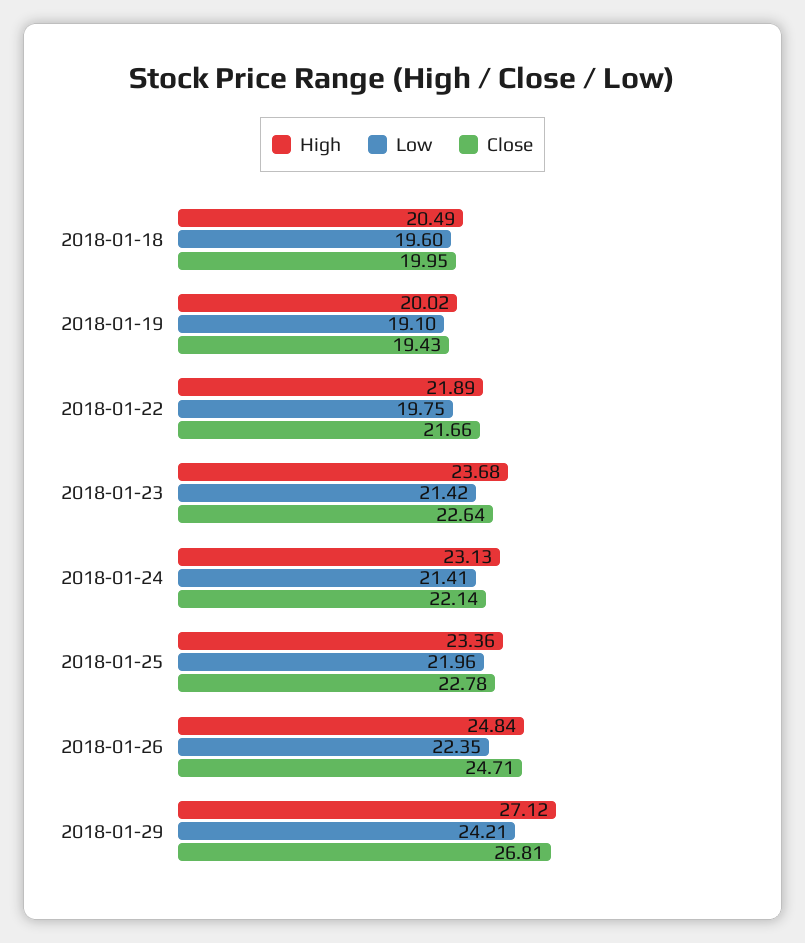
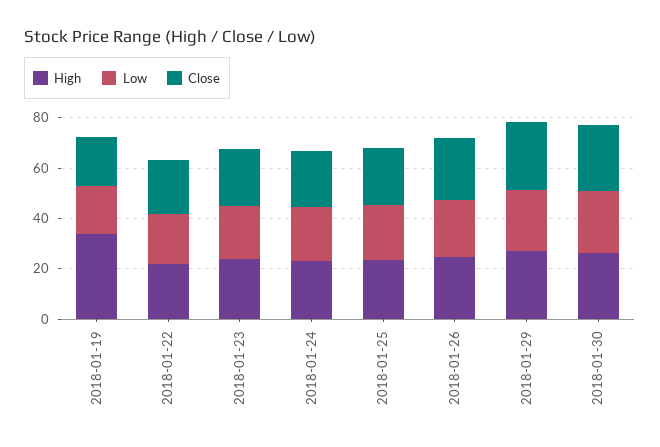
High, 2018-01-18: 20.49 -> none
Low, 2018-01-18: 19.6 -> none
Close, 2018-01-18: 19.95 -> none
High, 2018-01-19: 20.02 -> 35
High, 2018-01-30: none -> 25
Low, 2018-01-30: none -> 25
Close, 2018-01-30: none -> 25

